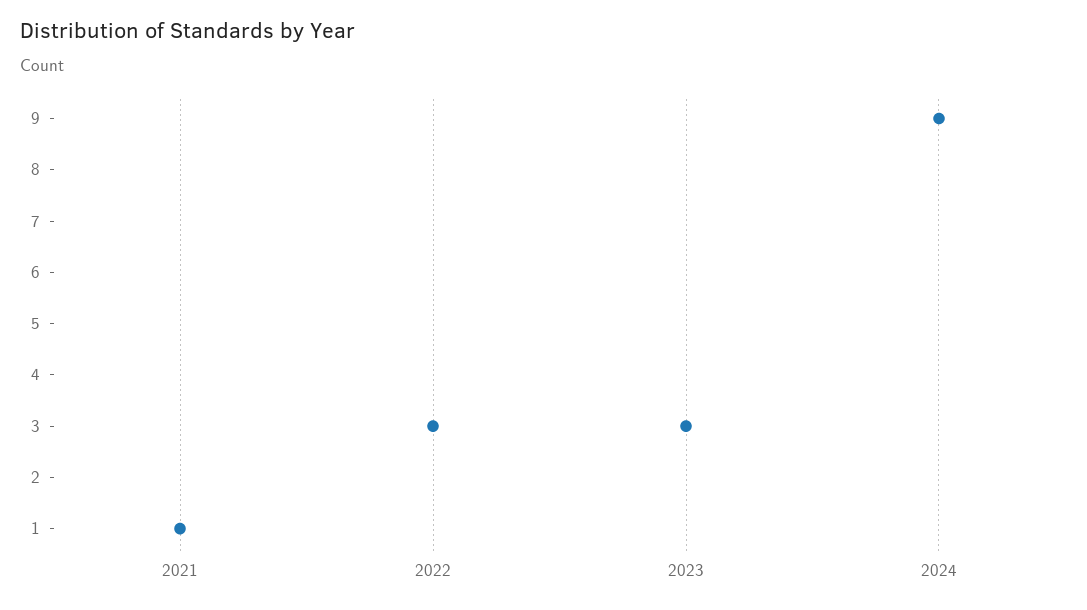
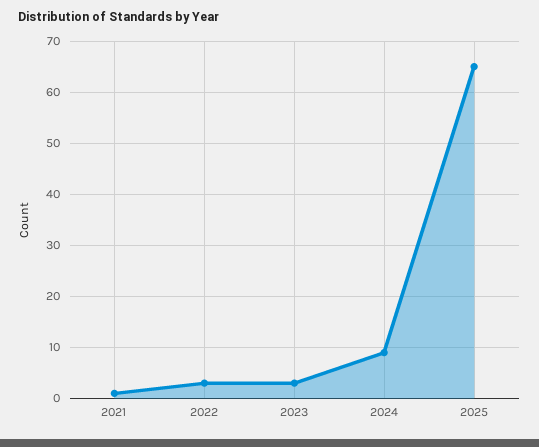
2025: none -> 65

